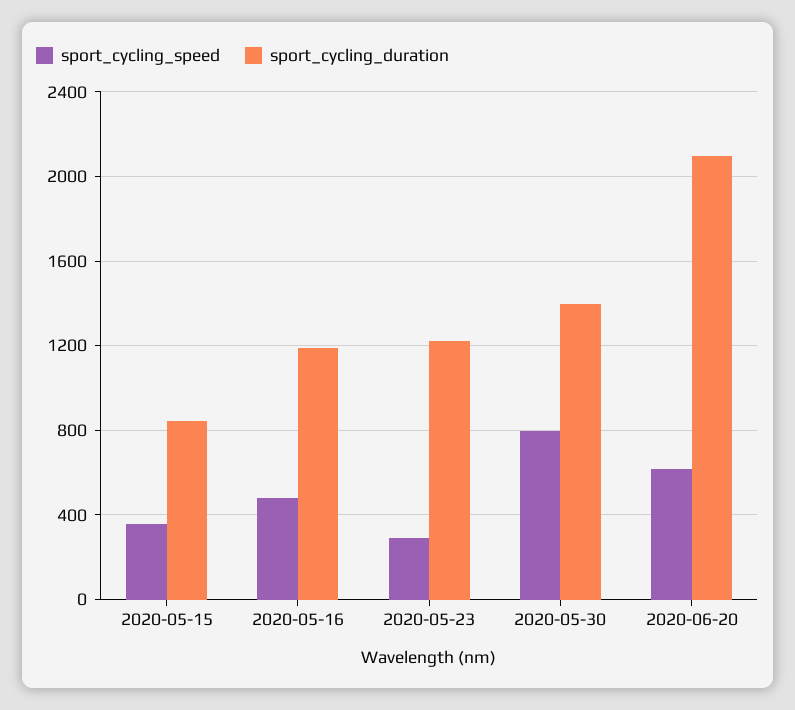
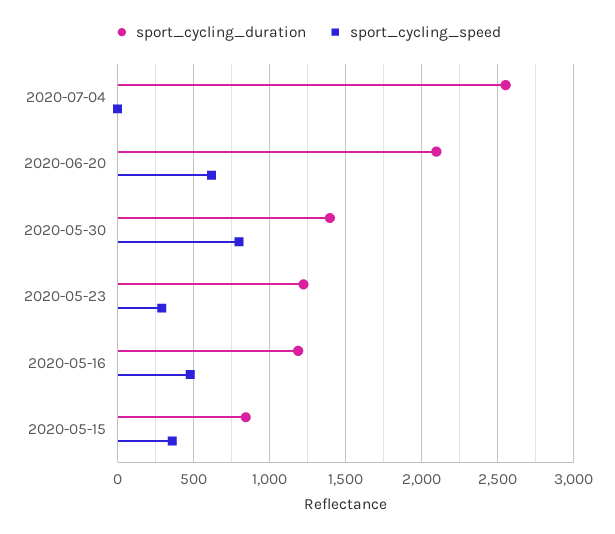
sport_cycling_duration, 2020-07-04: none -> 2550
sport_cycling_speed, 2020-07-04: none -> 0

